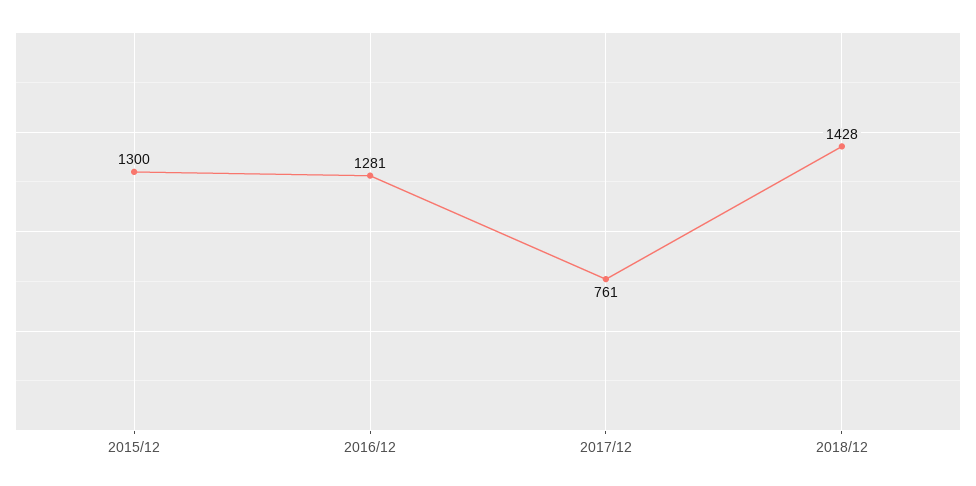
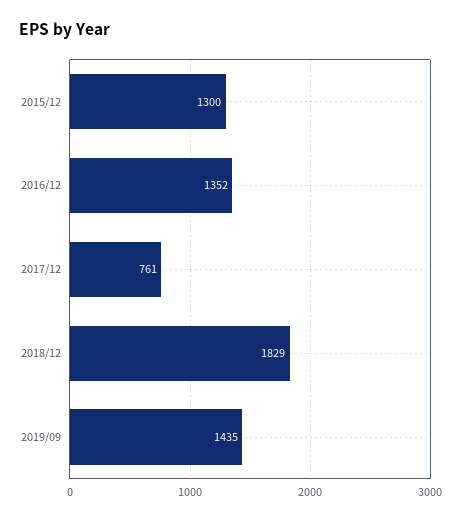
2016/12: 1281 -> 1352
2018/12: 1428 -> 1829
2019/09: none -> 1435

